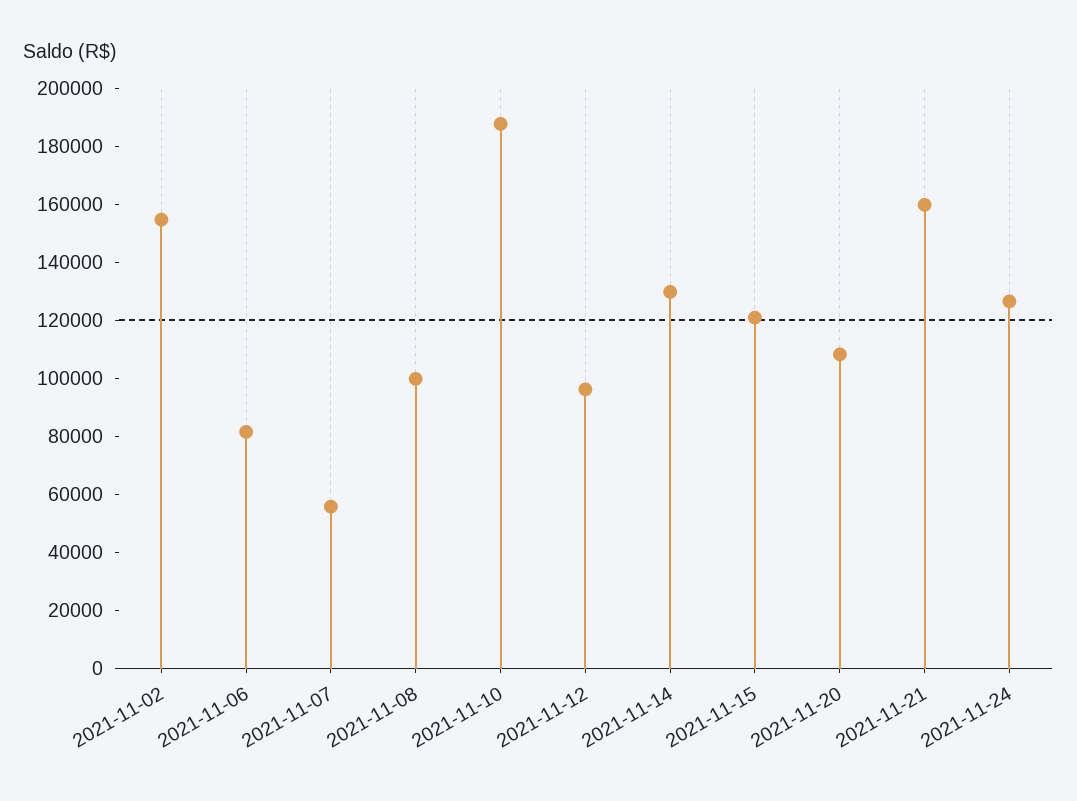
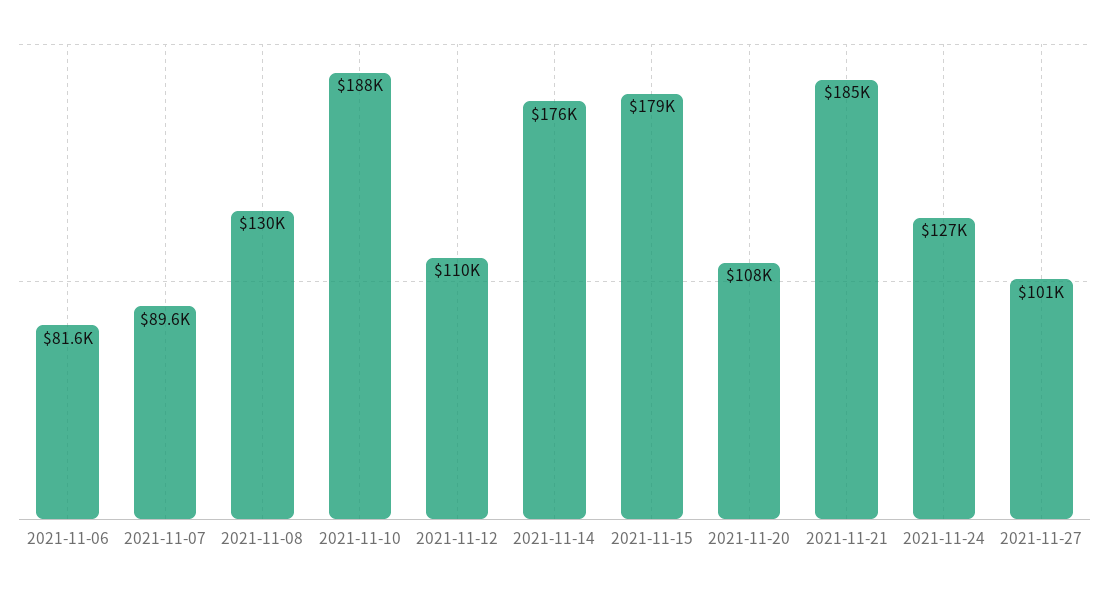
2021-11-02: 155000 -> none
2021-11-07: 55000 -> 89600
2021-11-08: 100000 -> 130000
2021-11-12: 95000 -> 110000
2021-11-14: 130000 -> 176000
2021-11-15: 120000 -> 179000
2021-11-21: 160000 -> 185000
2021-11-27: none -> 101000

